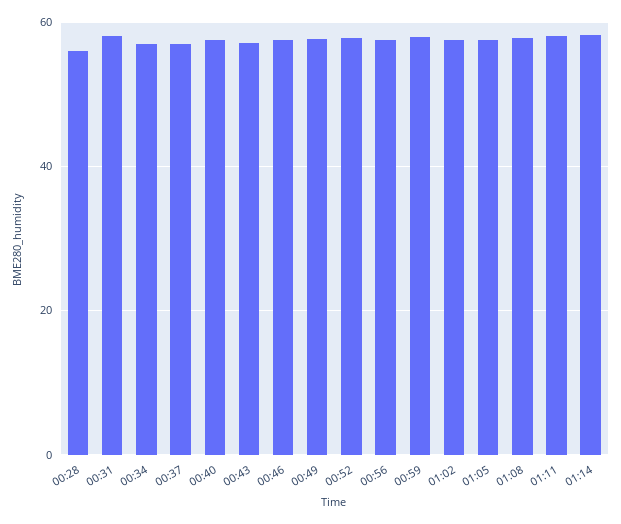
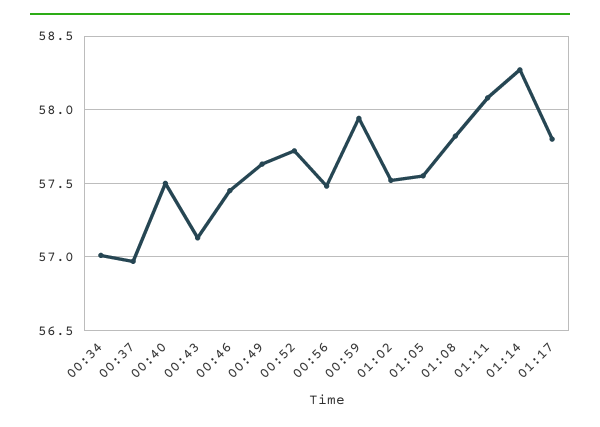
00:28: 56 -> none
00:31: 58 -> none
01:17: none -> 57.8

